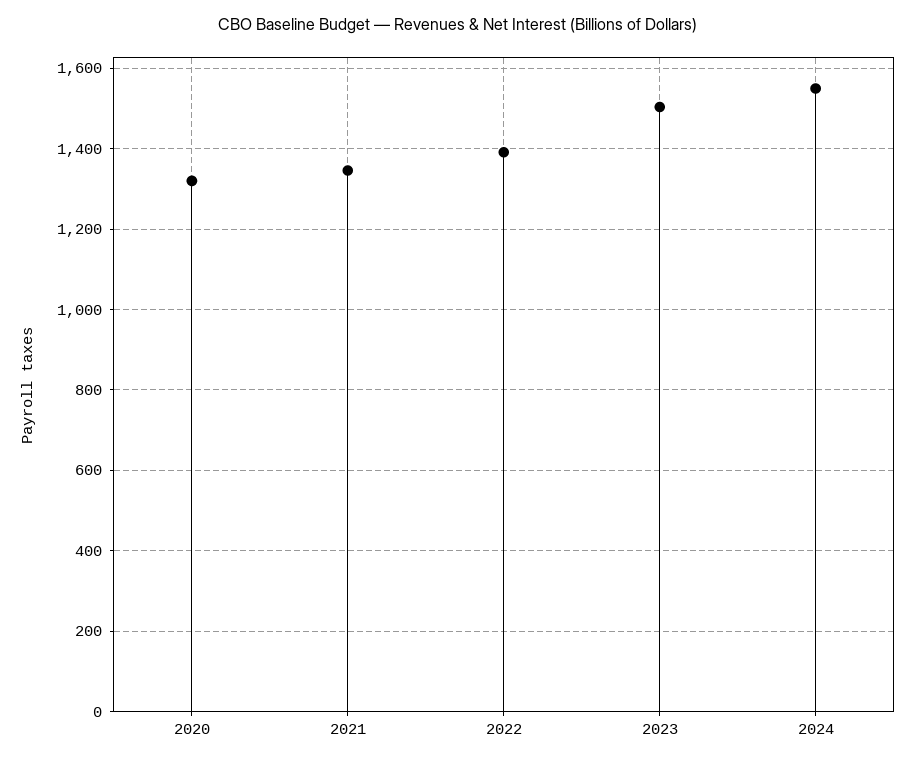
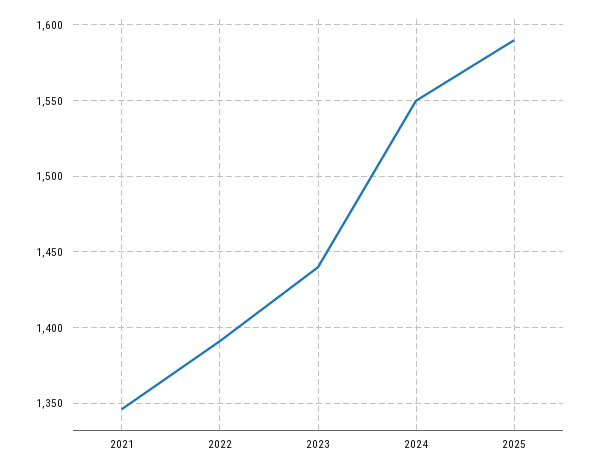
2020: 1320 -> none
2023: 1500 -> 1440
2025: none -> 1590

